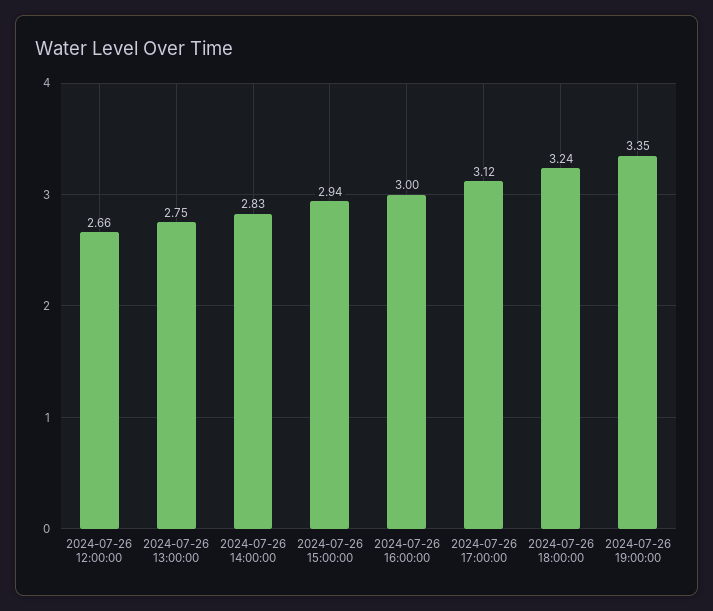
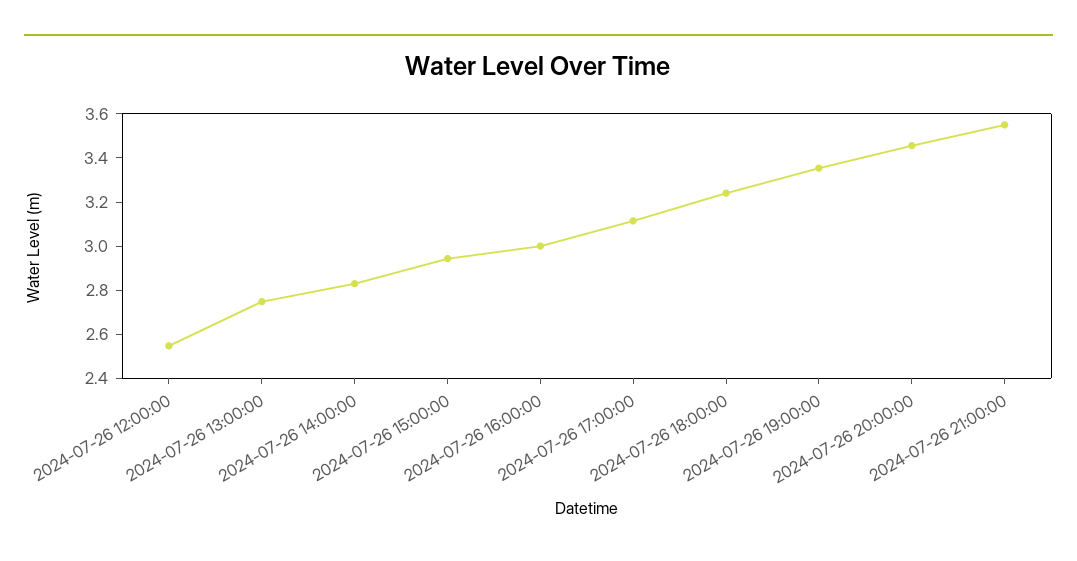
2024-07-26 12:00:00: 2.66 -> 2.55
2024-07-26 20:00:00: none -> 3.45
2024-07-26 21:00:00: none -> 3.55

